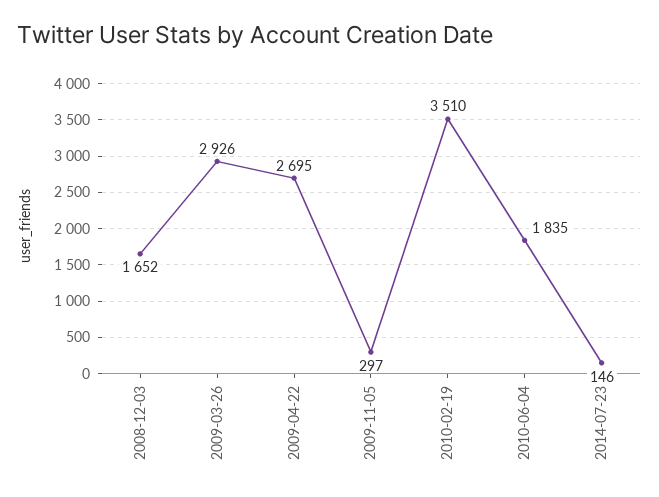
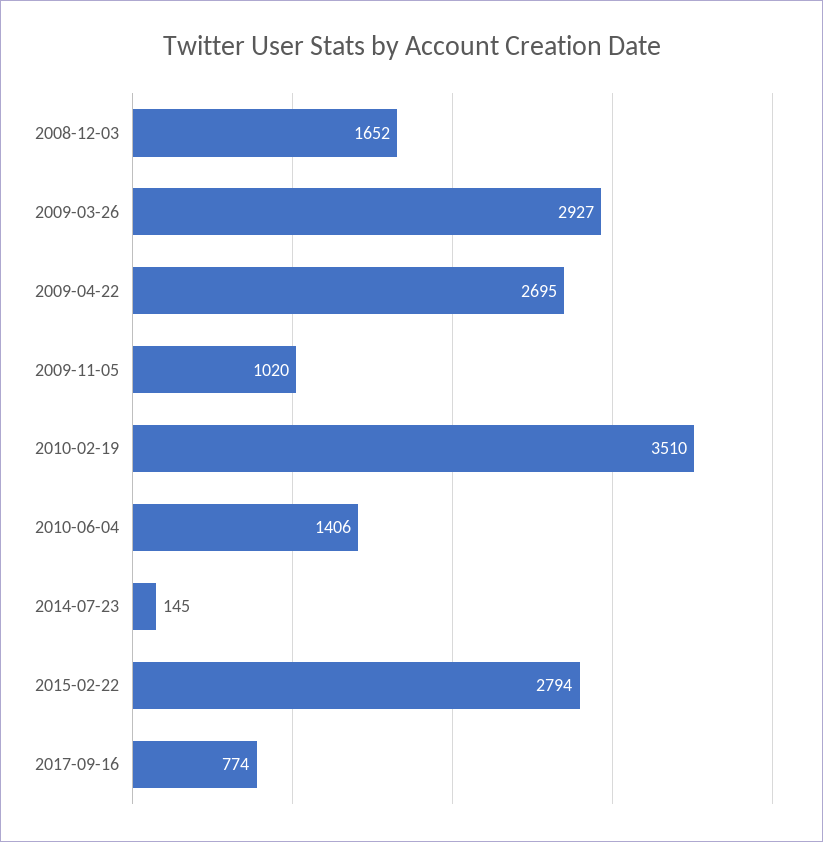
2009-03-26: 2926 -> 2927
2009-11-05: 297 -> 1020
2010-06-04: 1835 -> 1406
2014-07-23: 146 -> 145
2015-02-22: none -> 2794
2017-09-16: none -> 774

